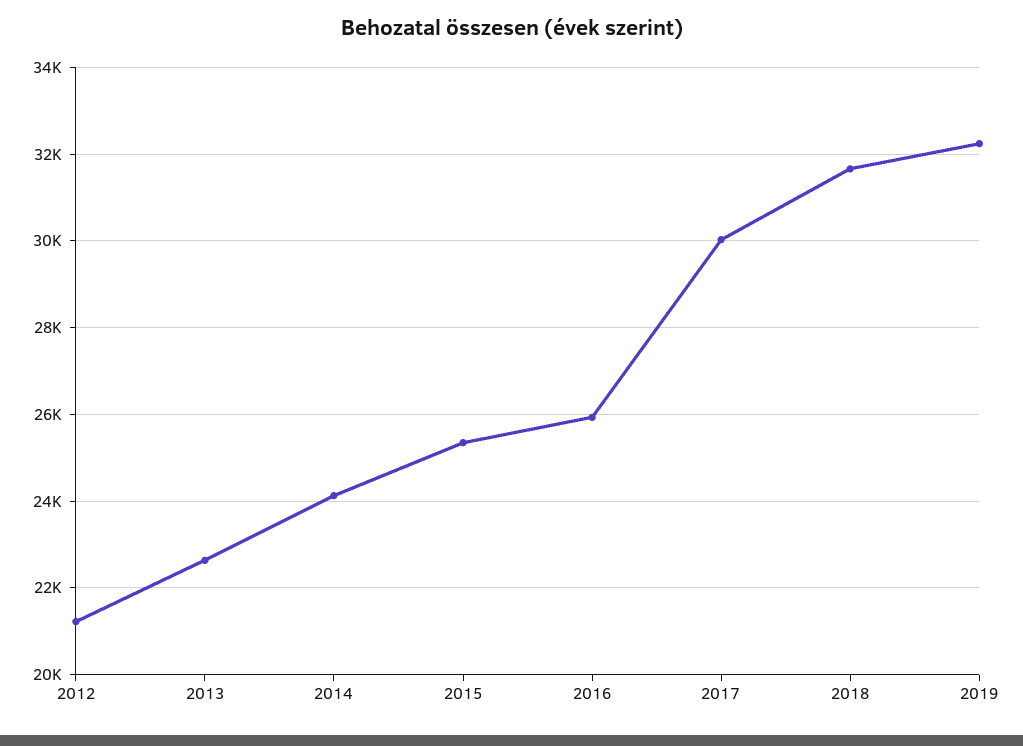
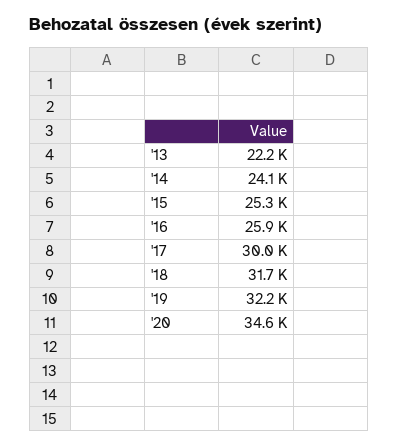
2012: 21200 -> none
2013: 22600 -> 22200
'20: none -> 34600

